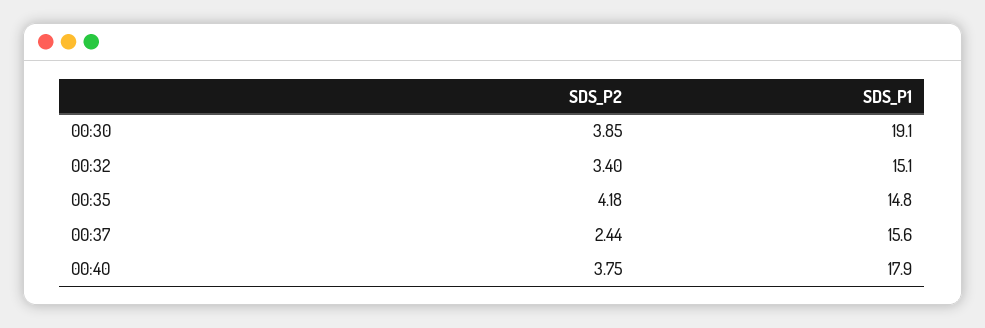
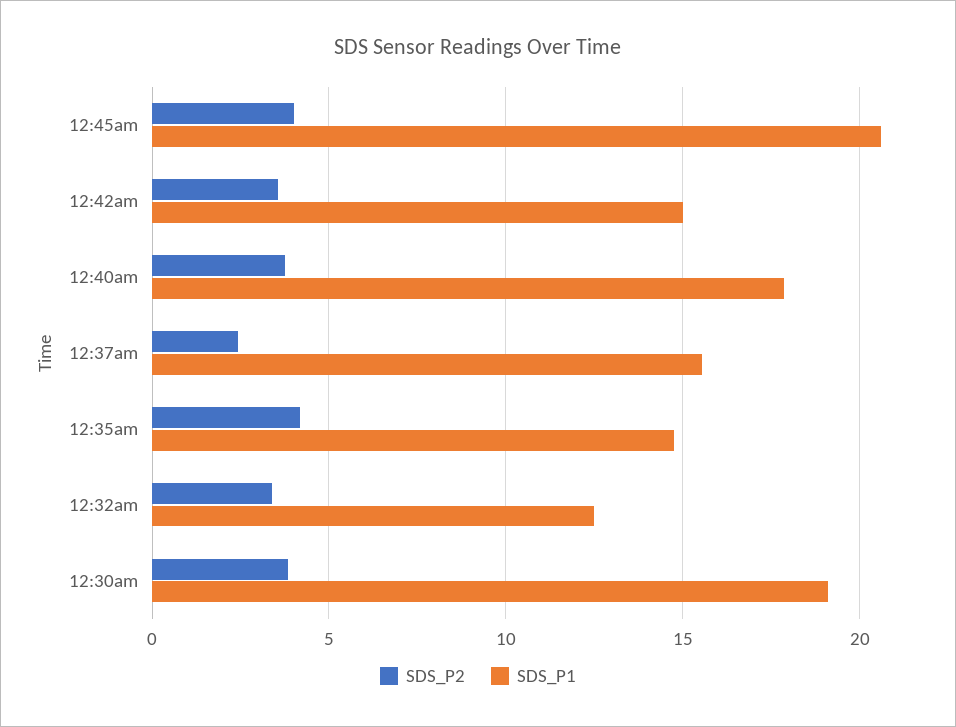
SDS_P1, 00:32: 15.1 -> 12.5
SDS_P2, 12:45am: none -> 4
SDS_P1, 12:45am: none -> 20.5
SDS_P2, 12:42am: none -> 3.5
SDS_P1, 12:42am: none -> 15

